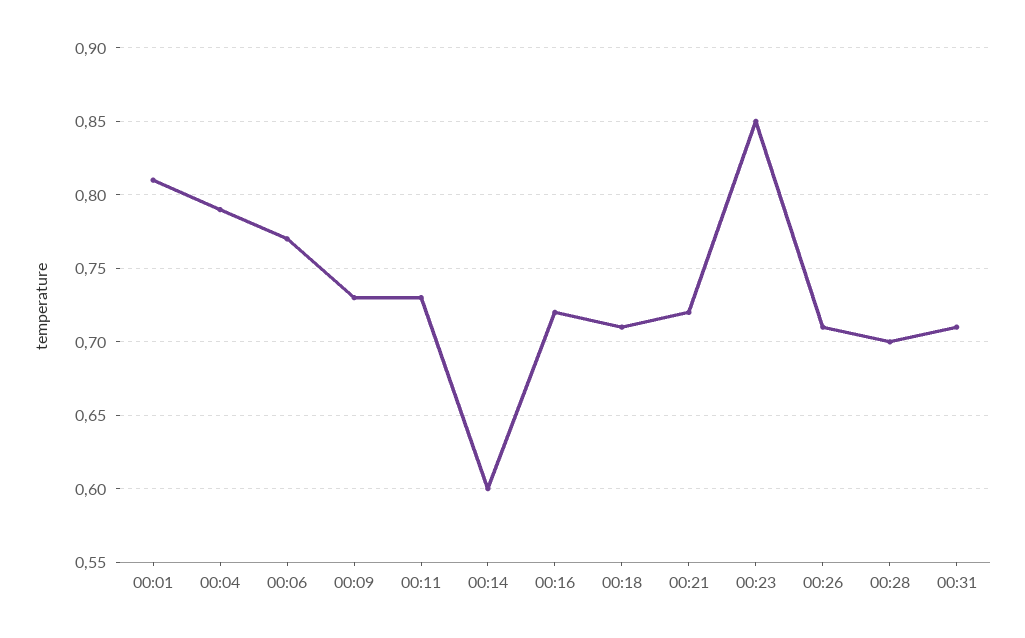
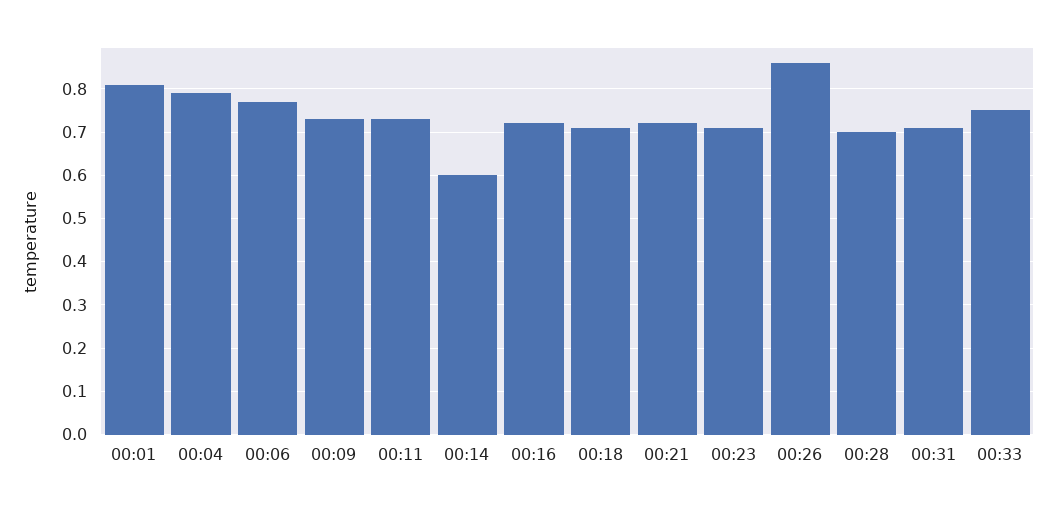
00:23: 0.85 -> 0.7
00:26: 0.71 -> 0.85
00:33: none -> 0.75

